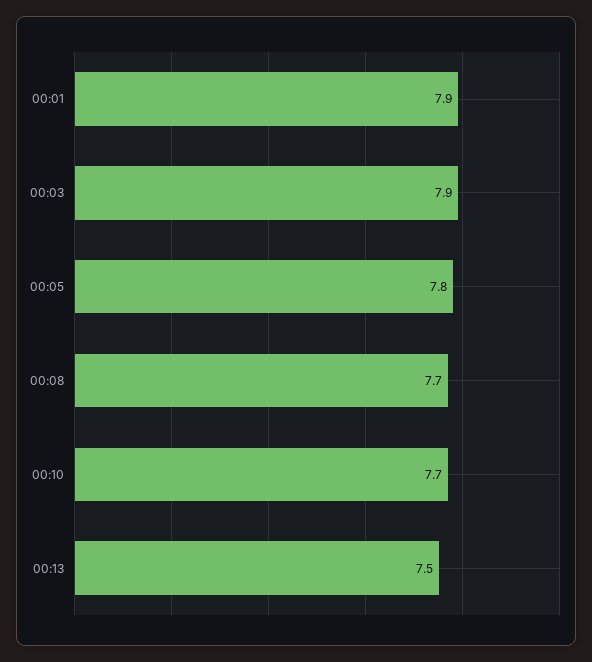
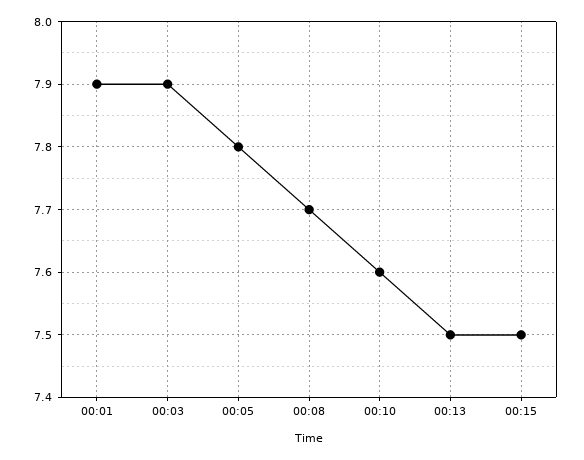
00:10: 7.7 -> 7.6
00:15: none -> 7.5

